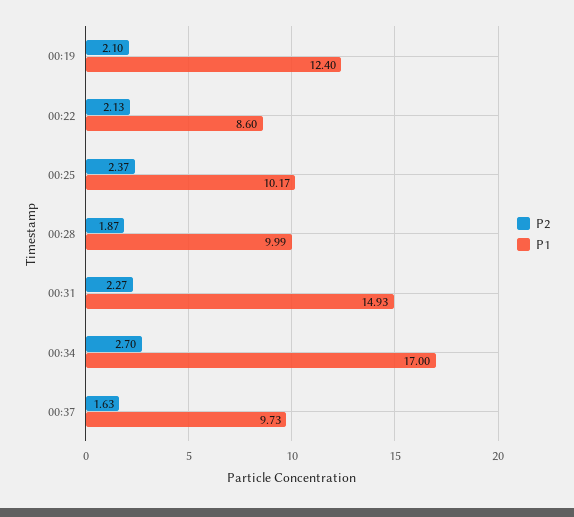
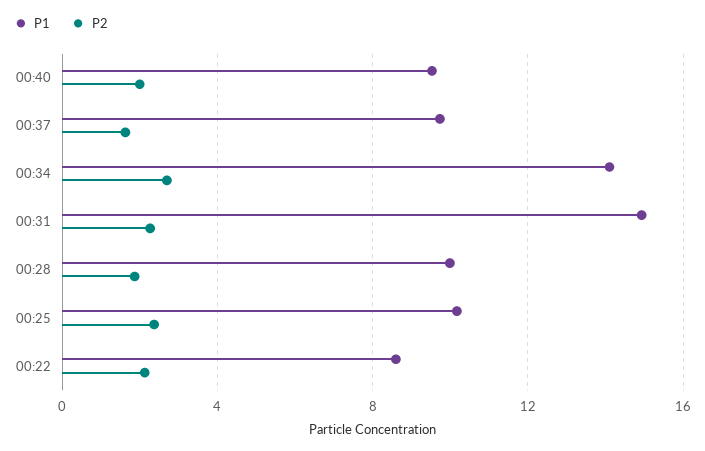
P2, 00:19: 2.1 -> none
P1, 00:19: 12.4 -> none
P1, 00:34: 17 -> 14
P1, 00:40: none -> 9.5
P2, 00:40: none -> 2

